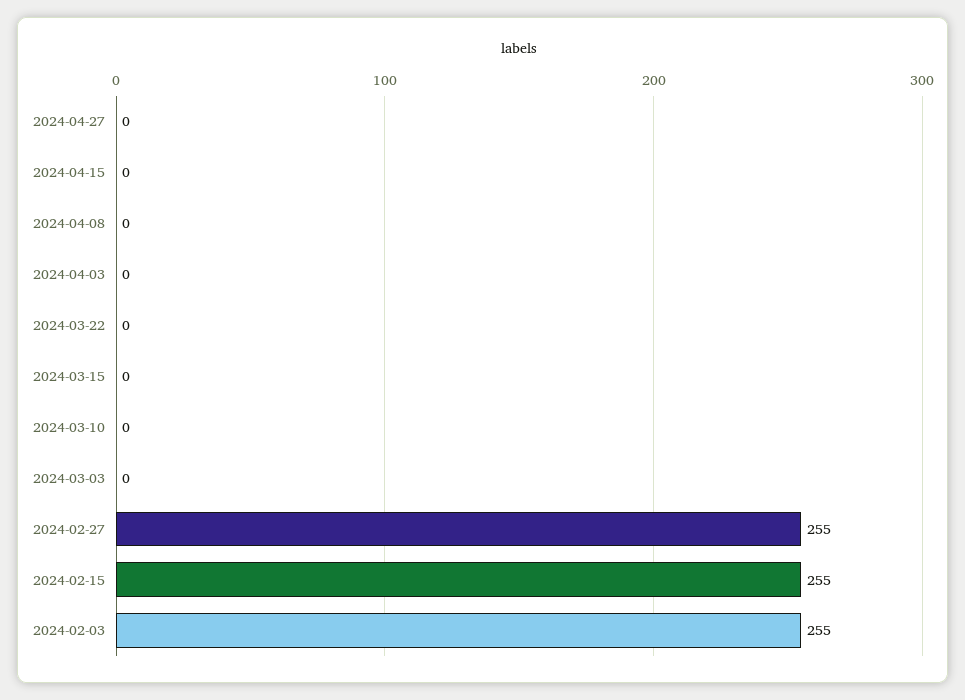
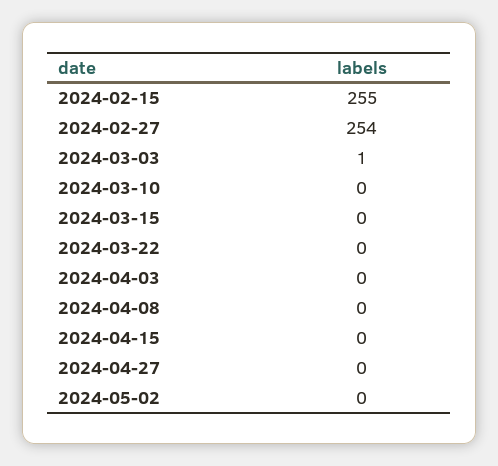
2024-03-03: 0 -> 1
2024-02-27: 255 -> 254
2024-02-03: 255 -> none
2024-05-02: none -> 0

